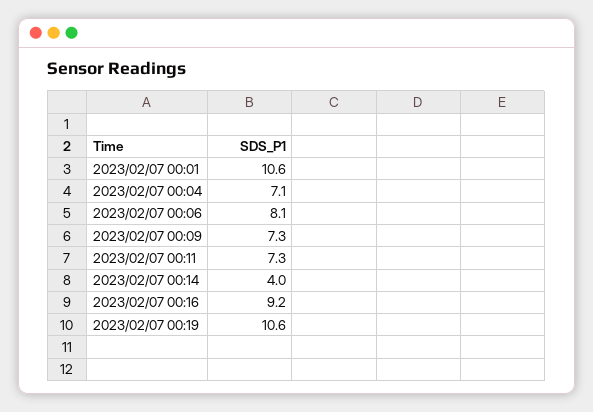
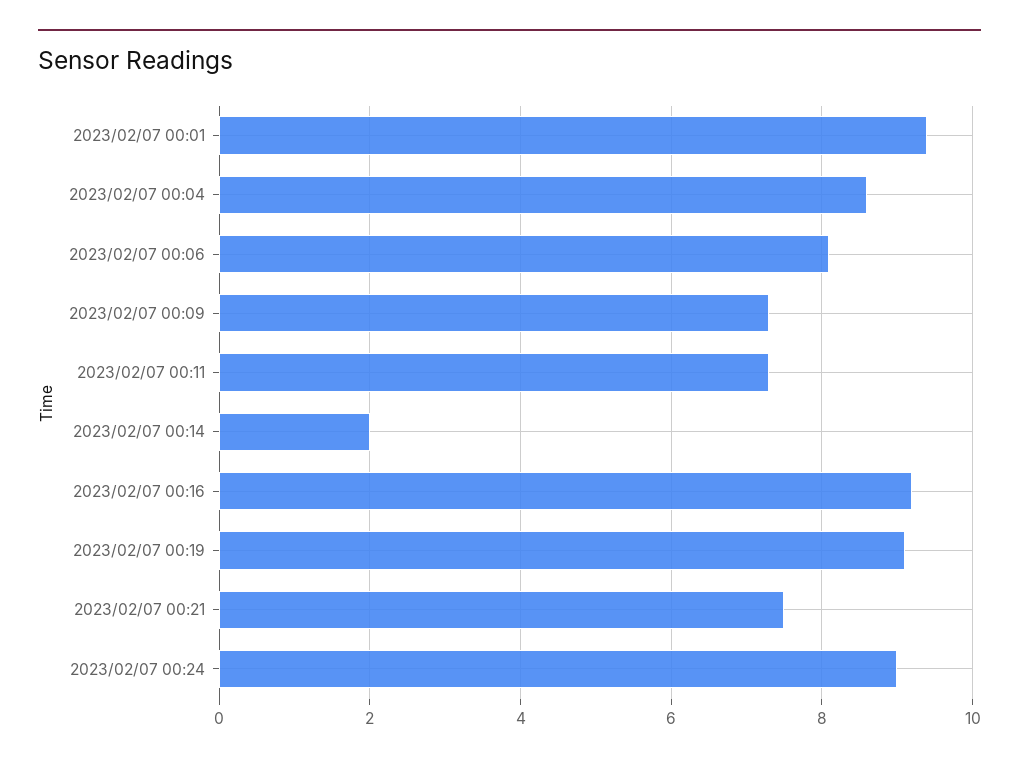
2023/02/07 00:01: 10.6 -> 9.5
2023/02/07 00:04: 7.1 -> 8.5
2023/02/07 00:14: 4 -> 2
2023/02/07 00:19: 10.6 -> 9
2023/02/07 00:21: none -> 7.5
2023/02/07 00:24: none -> 9

